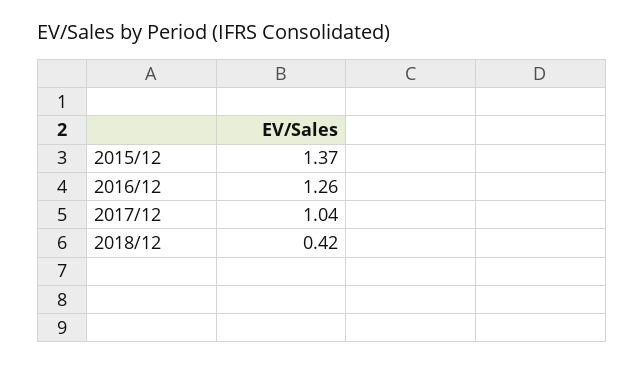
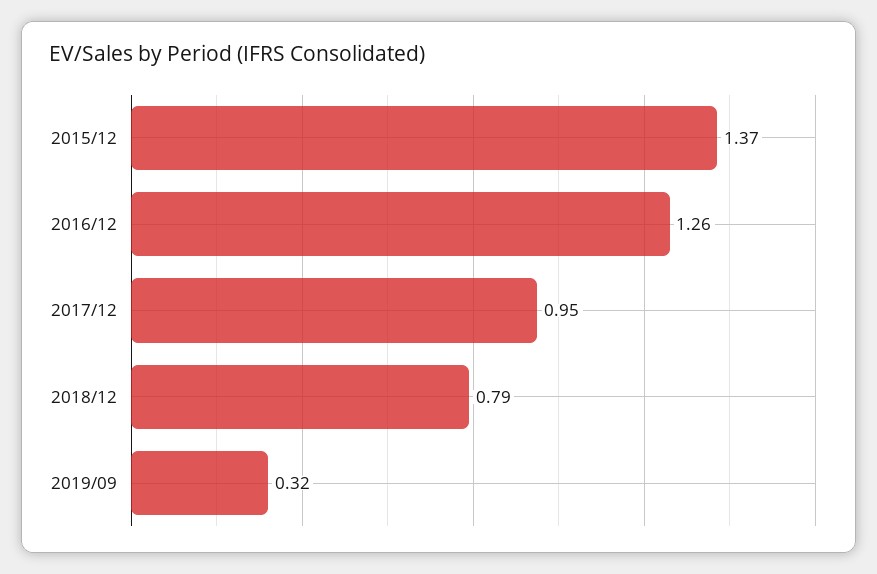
2017/12: 1.04 -> 0.95
2018/12: 0.42 -> 0.79
2019/09: none -> 0.32

